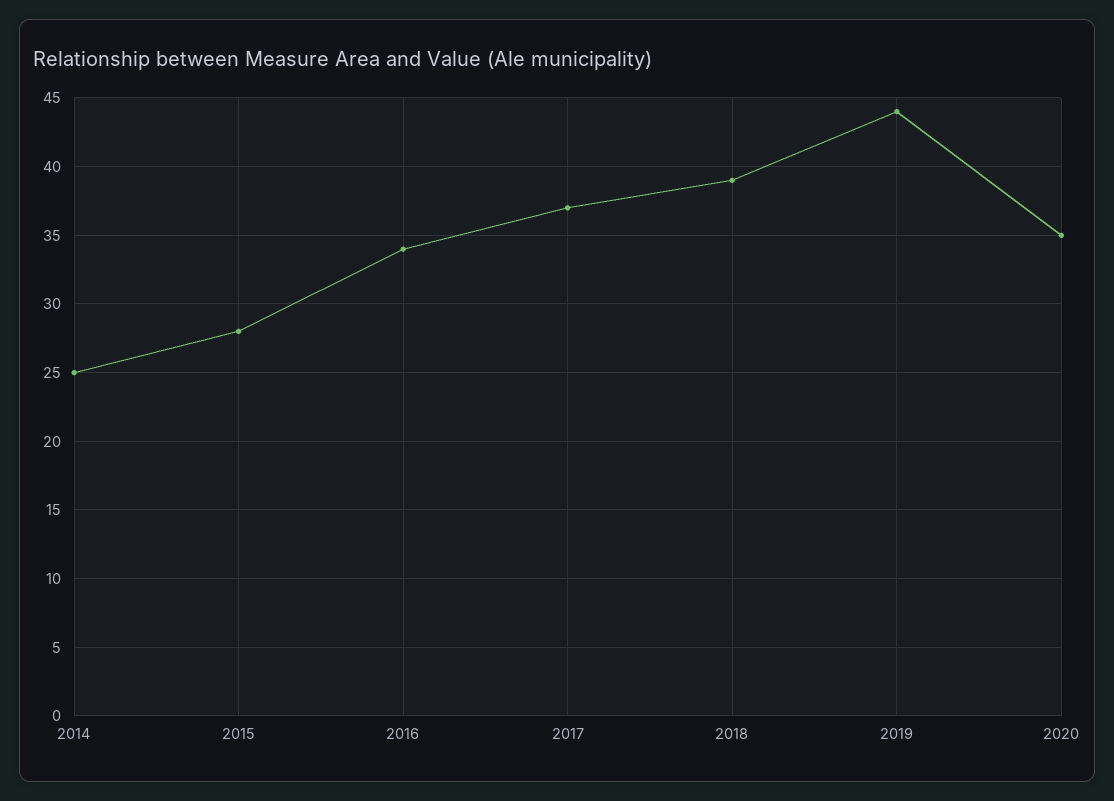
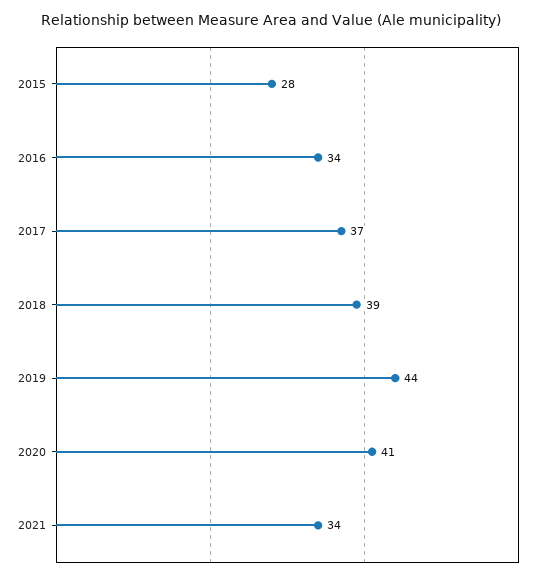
2014: 25 -> none
2020: 35 -> 41
2021: none -> 34

